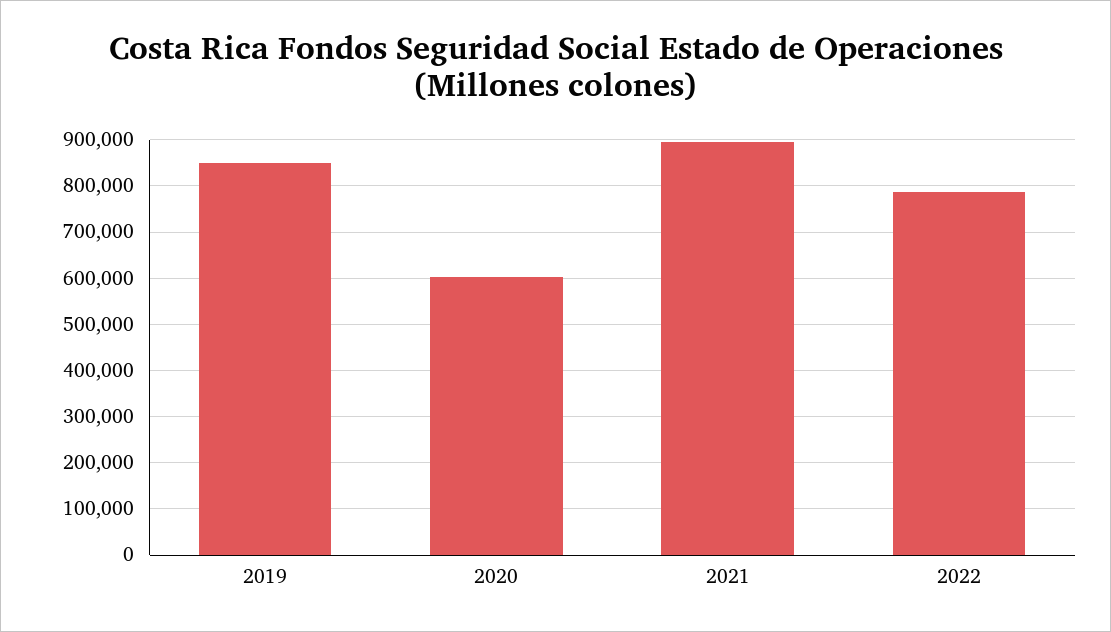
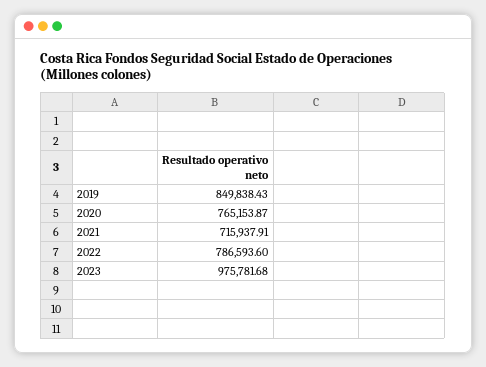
2020: 600000 -> 765153.87
2021: 900000 -> 715937.91
2023: none -> 975781.68

